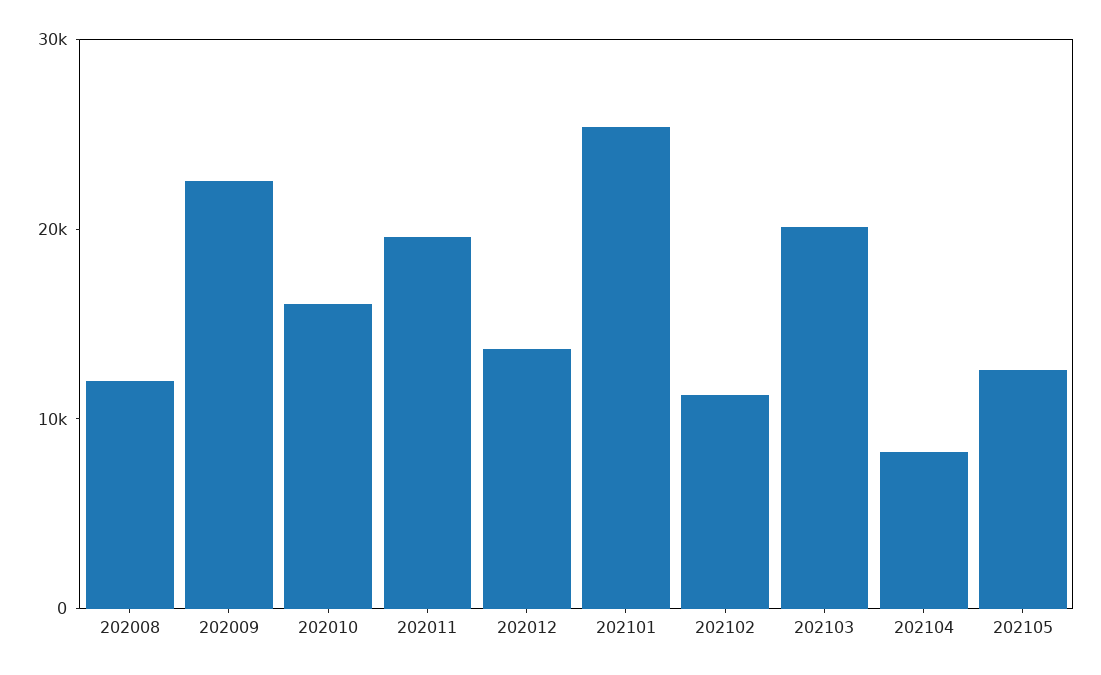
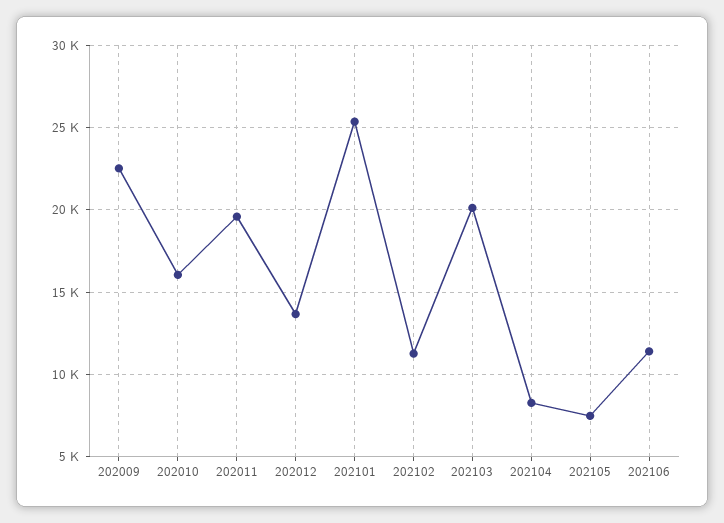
202008: 12000 -> none
202105: 12000 -> 7500
202106: none -> 11500

